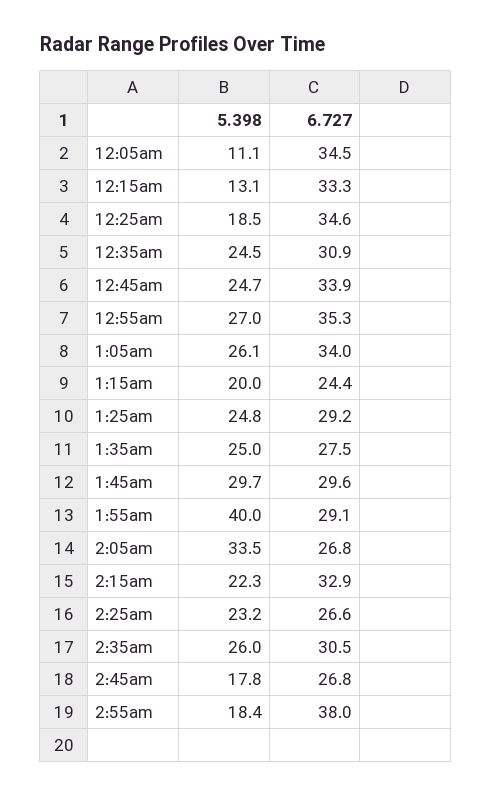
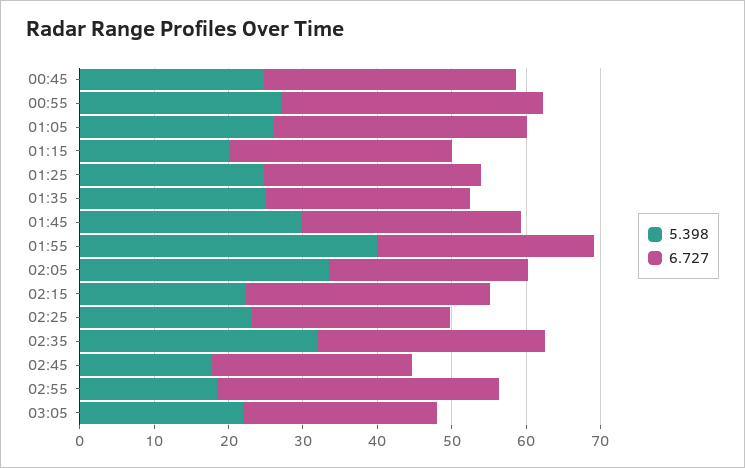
5.398, 12:05am: 11.1 -> none
6.727, 12:05am: 34.5 -> none
5.398, 12:15am: 13.1 -> none
6.727, 12:15am: 33.3 -> none
5.398, 12:25am: 18.5 -> none
6.727, 12:25am: 34.6 -> none
5.398, 12:35am: 24.5 -> none
6.727, 12:35am: 30.9 -> none
6.727, 1:15am: 24.4 -> 30
5.398, 2:35am: 26 -> 32
5.398, 03:05: none -> 22
6.727, 03:05: none -> 26

